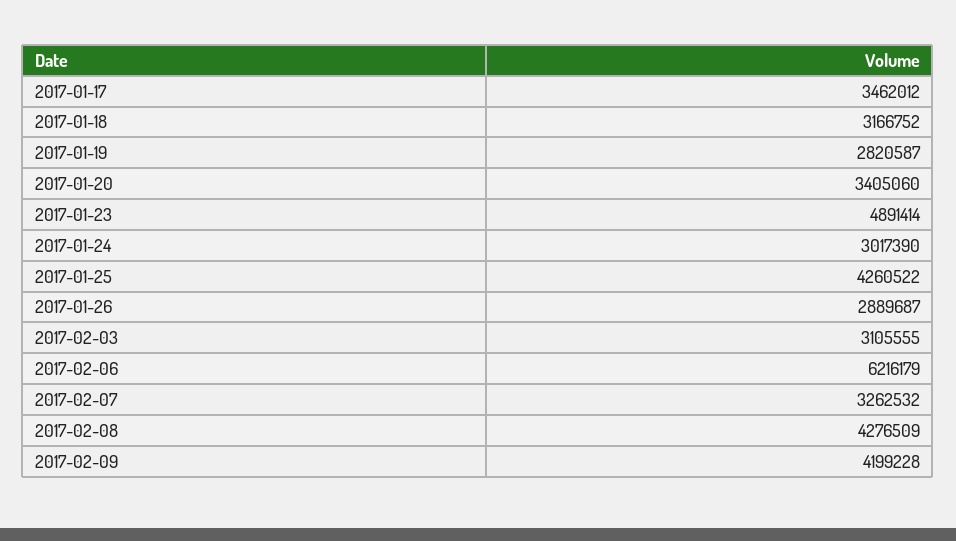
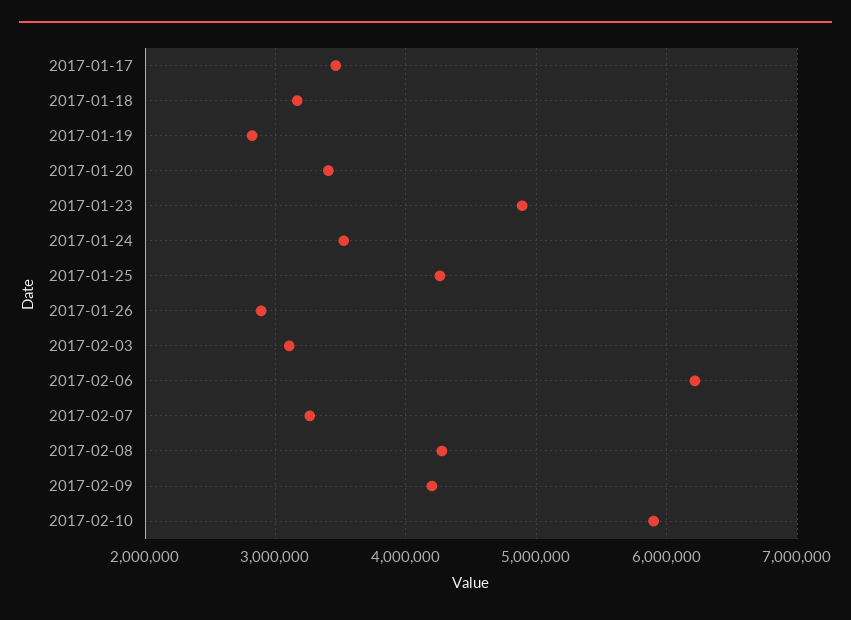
2017-01-24: 3017390 -> 3500000
2017-02-10: none -> 5900000

